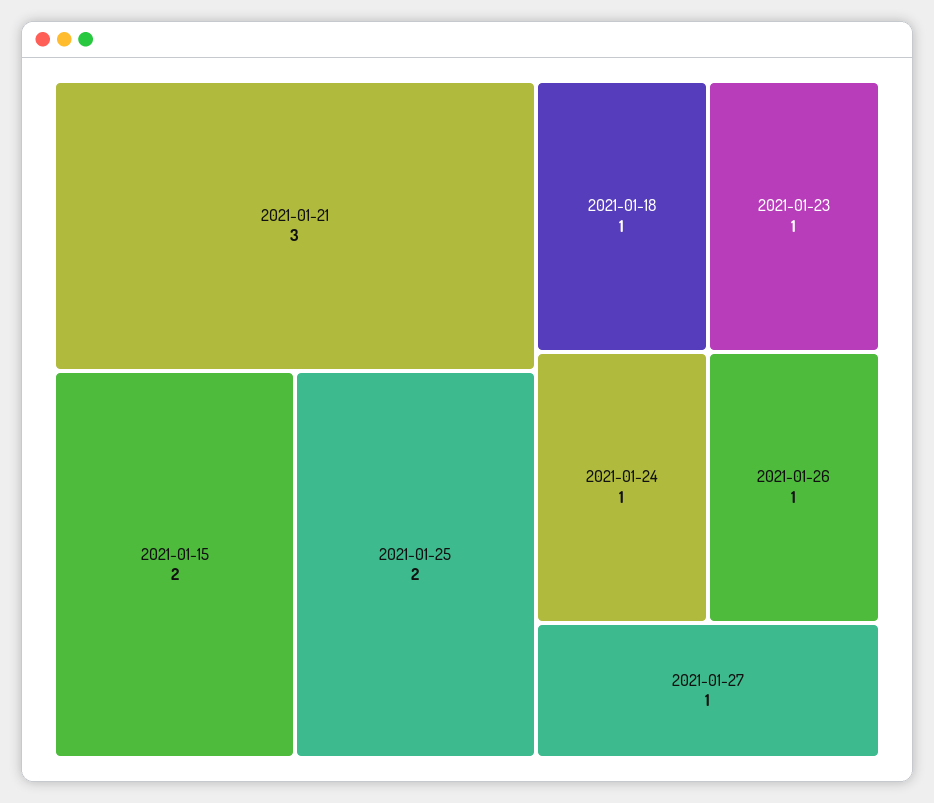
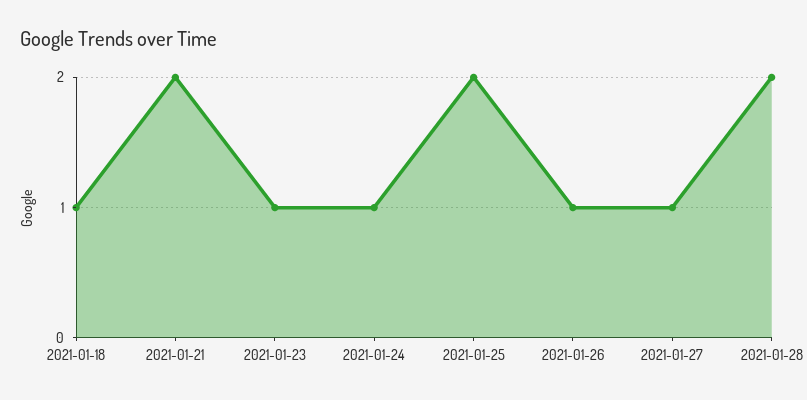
2021-01-21: 3 -> 2
2021-01-15: 2 -> none
2021-01-28: none -> 2

